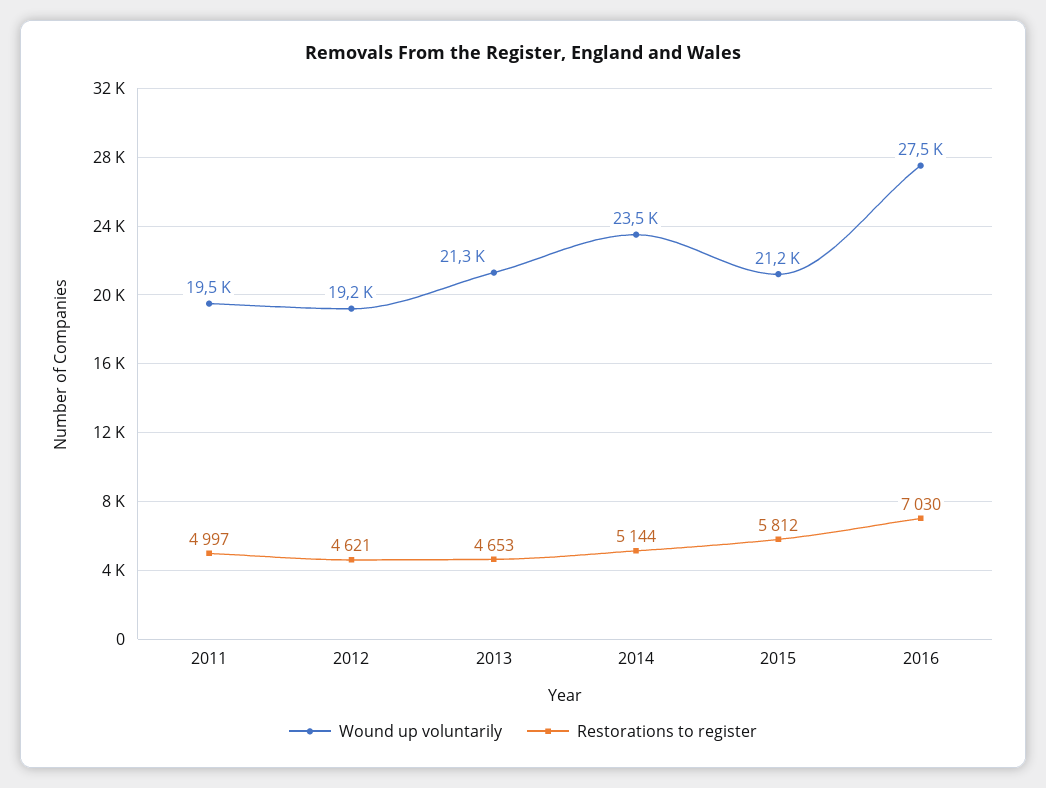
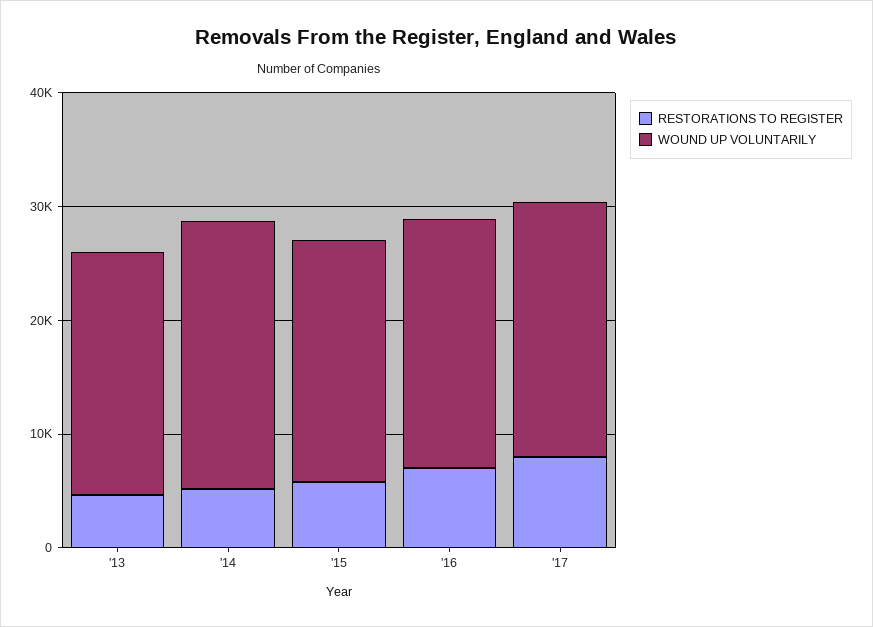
Wound up voluntarily, 2011: 19500 -> none
Restorations to register, 2011: 4997 -> none
Wound up voluntarily, 2012: 19200 -> none
Restorations to register, 2012: 4621 -> none
Wound up voluntarily, 2016: 27500 -> 22000
Restorations to register, '17: none -> 8000
Wound up voluntarily, '17: none -> 22000

